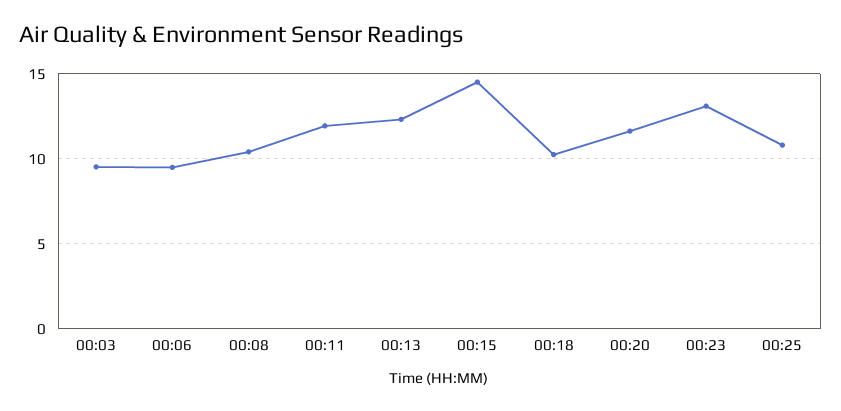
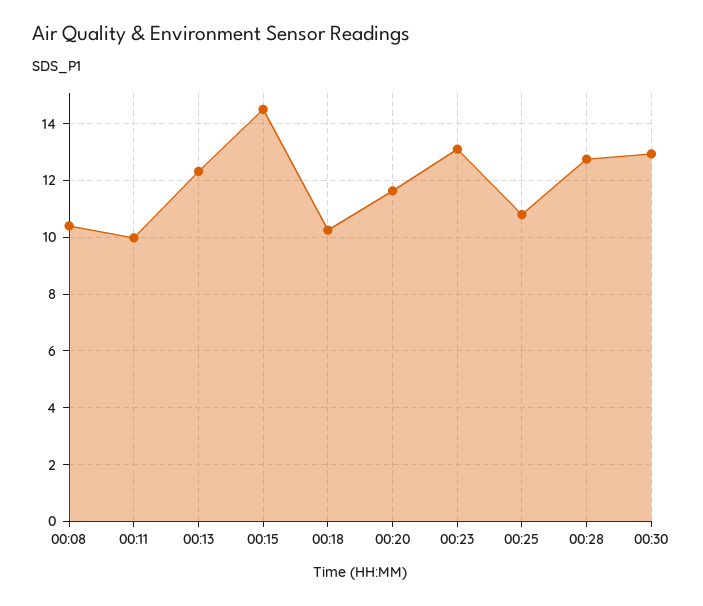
00:03: 9.5 -> none
00:06: 9.5 -> none
00:11: 12 -> 10
00:28: none -> 12.75
00:30: none -> 13

